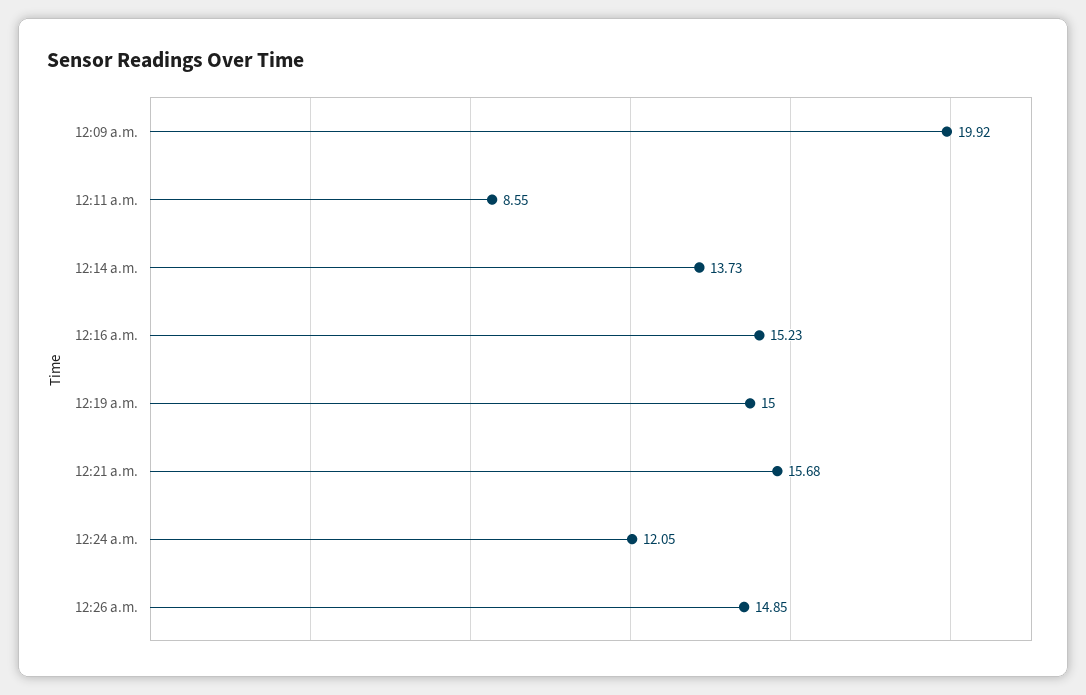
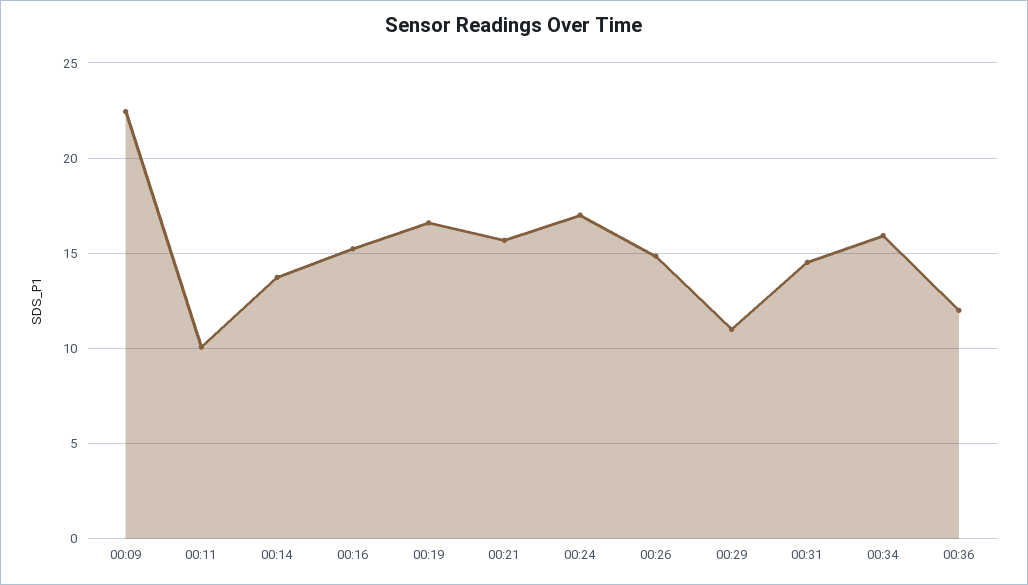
12:09 a.m.: 19.92 -> 22.5
12:11 a.m.: 8.55 -> 10
12:19 a.m.: 15 -> 16.5
12:24 a.m.: 12.05 -> 17
00:29: none -> 11
00:31: none -> 14.5
00:34: none -> 16
00:36: none -> 12

